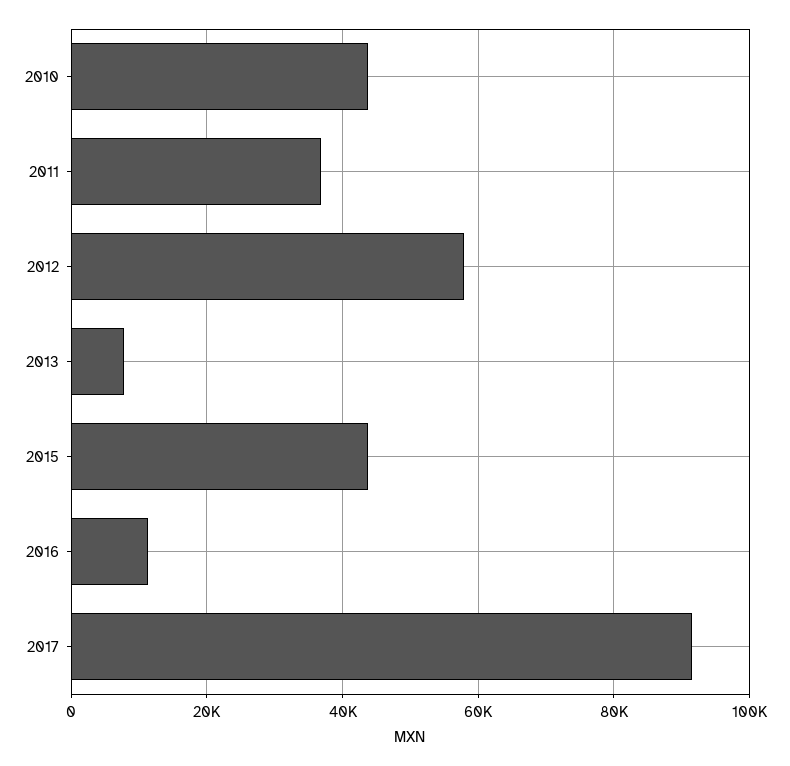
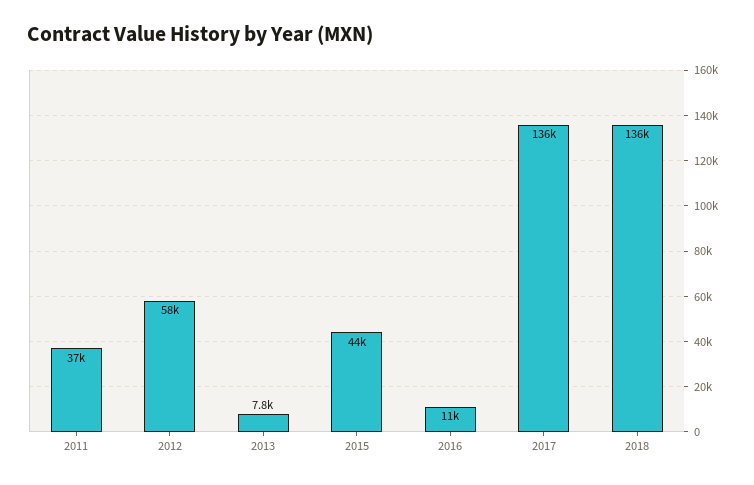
2010: 44000 -> none
2017: 92000 -> 136000
2018: none -> 136000

